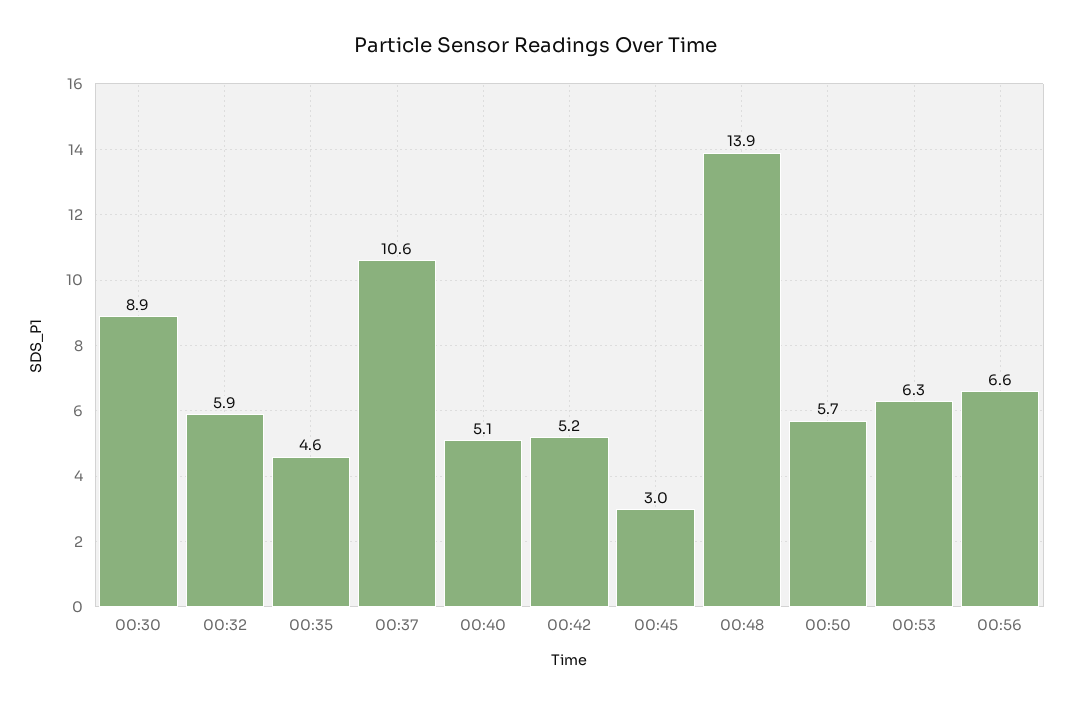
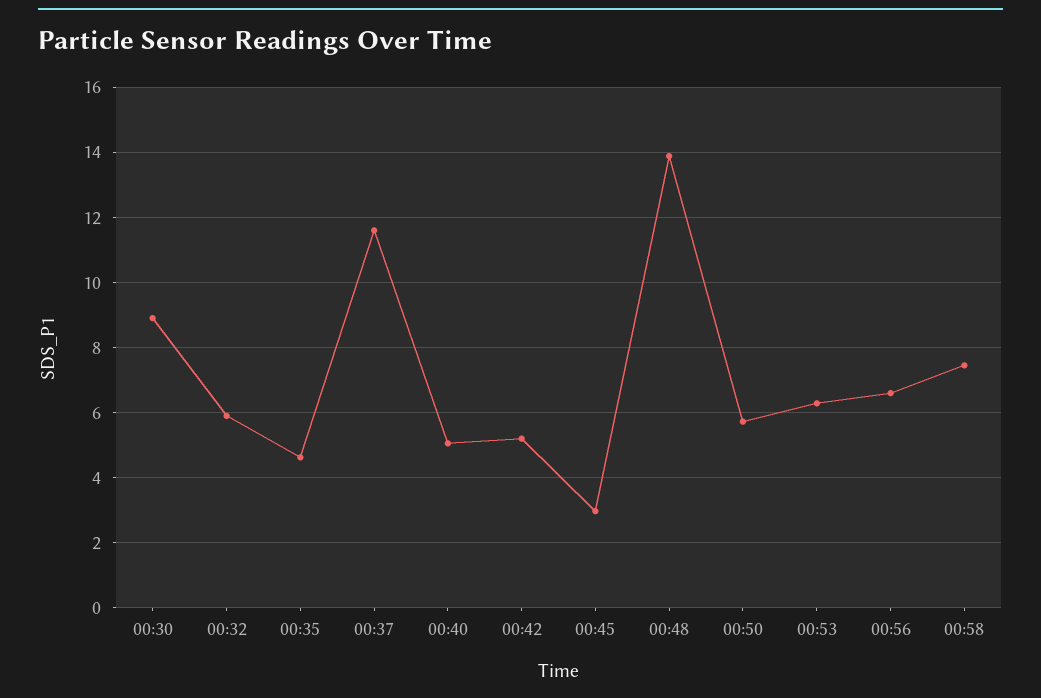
00:37: 10.6 -> 11.6
00:58: none -> 7.4

